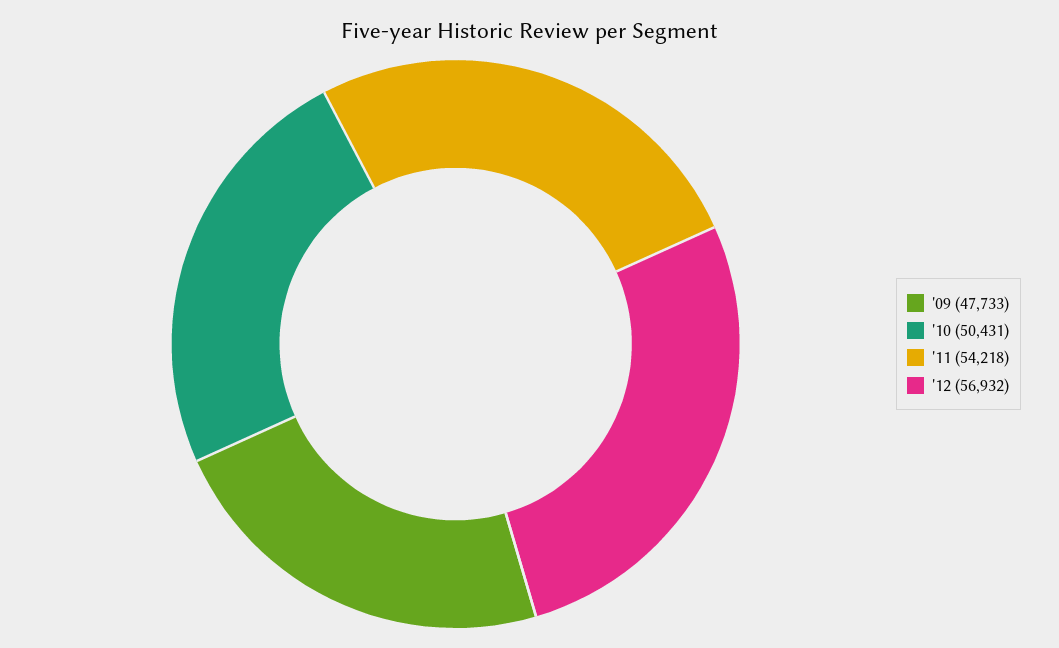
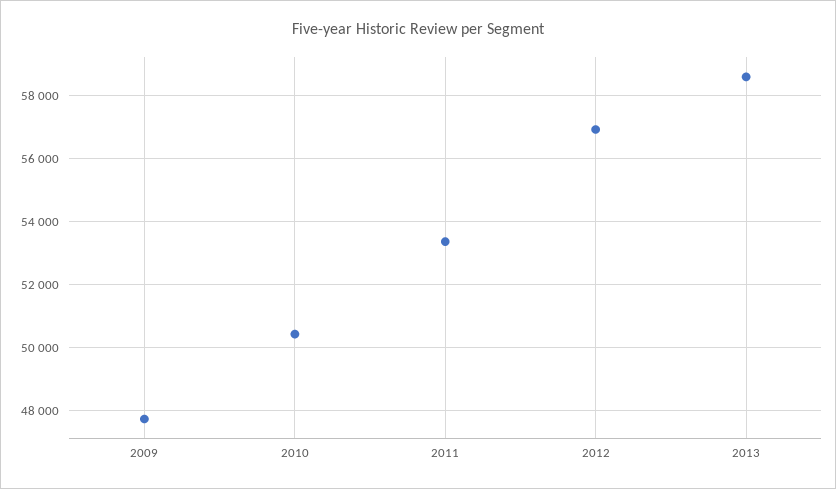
'11: 54218 -> 53400
2013: none -> 58600

